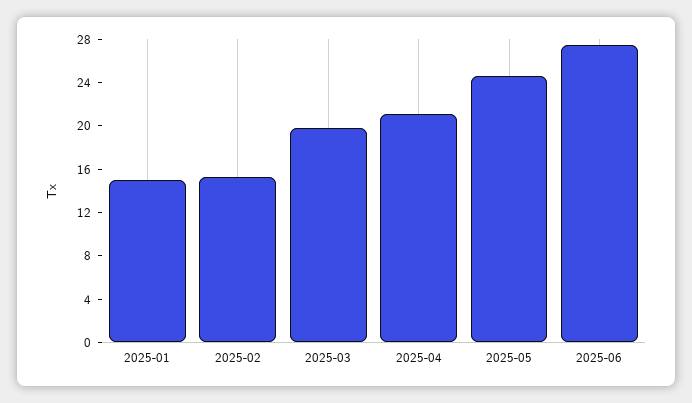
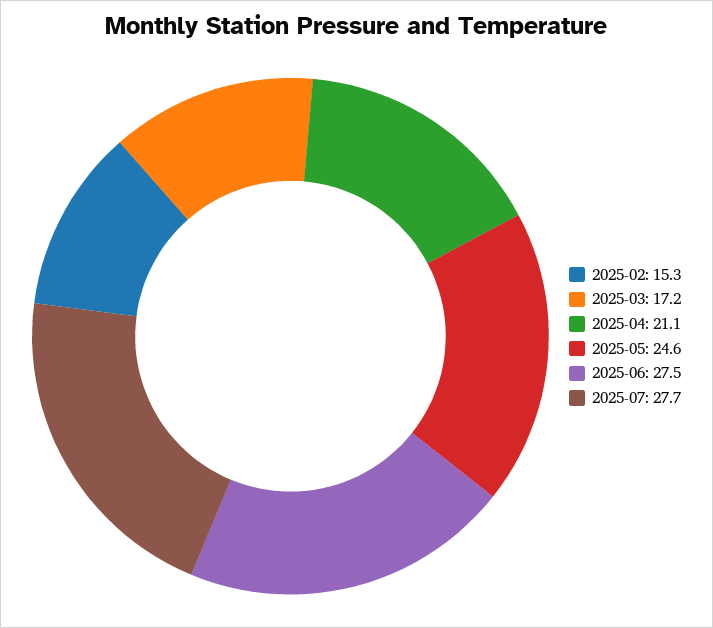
2025-01: 15 -> none
2025-03: 20 -> 17.2
2025-07: none -> 27.7

